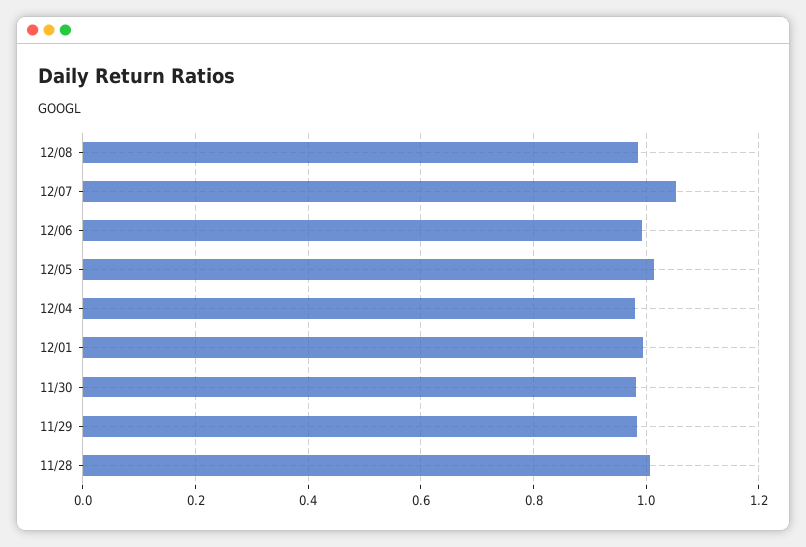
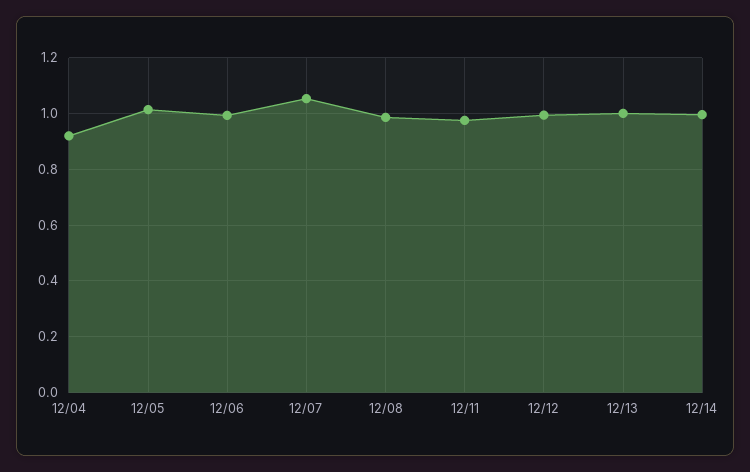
12/04: 0.98 -> 0.925
12/01: 1 -> none
11/30: 0.98 -> none
11/29: 0.98 -> none
11/28: 1 -> none
12/11: none -> 0.975
12/12: none -> 1
12/13: none -> 1
12/14: none -> 1

